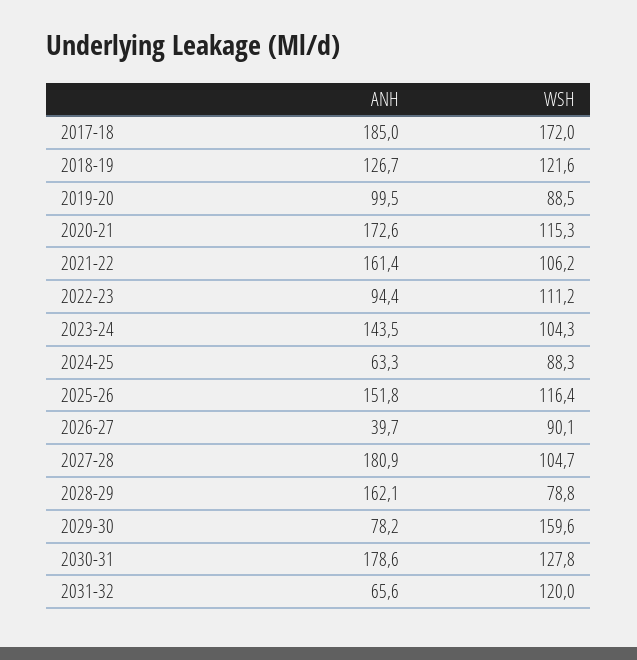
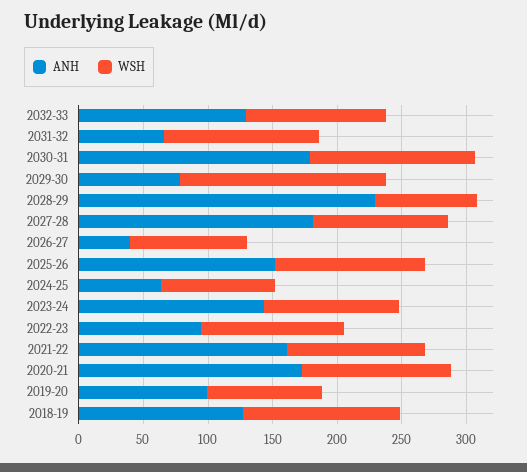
ANH, 2017-18: 185 -> none
WSH, 2017-18: 172 -> none
ANH, 2028-29: 162.1 -> 230
ANH, 2032-33: none -> 130
WSH, 2032-33: none -> 110

